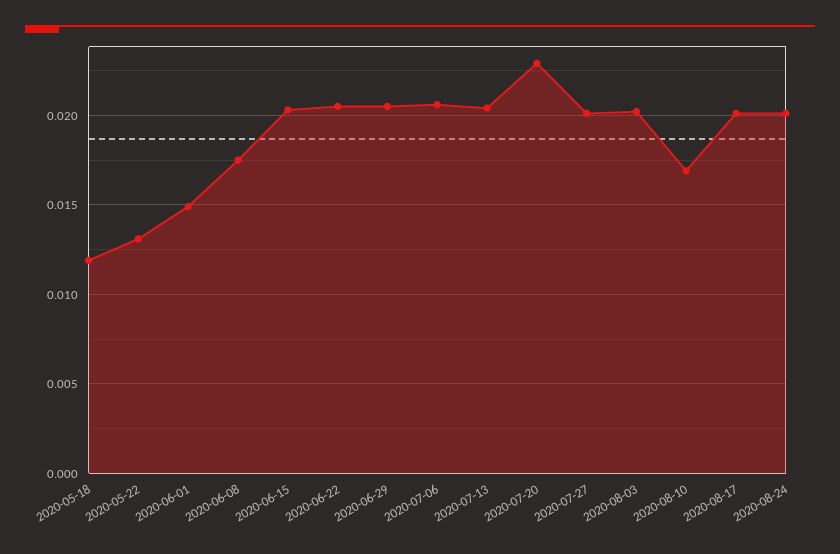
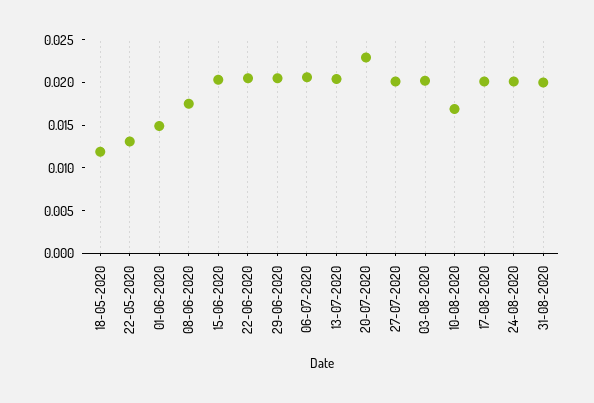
31-08-2020: none -> 0.02

